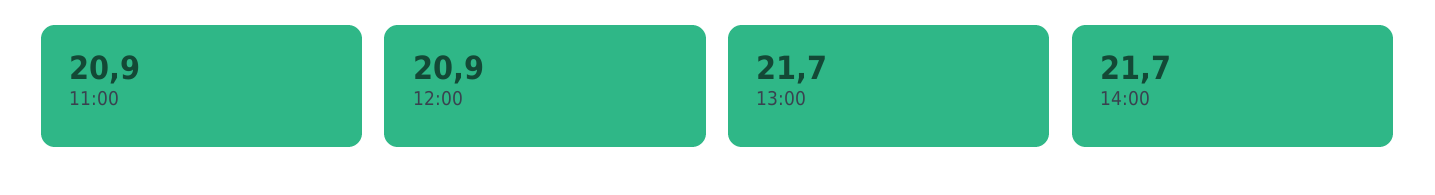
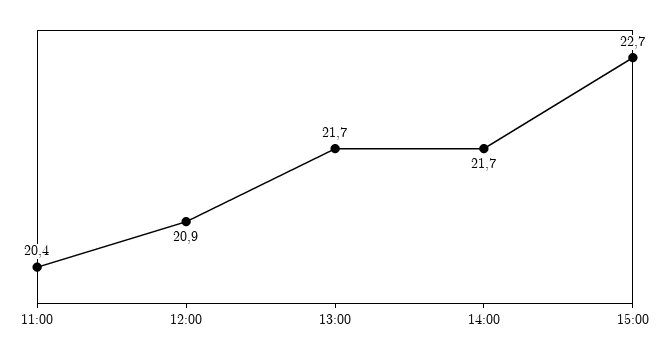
11:00: 20.9 -> 20.4
15:00: none -> 22.7

